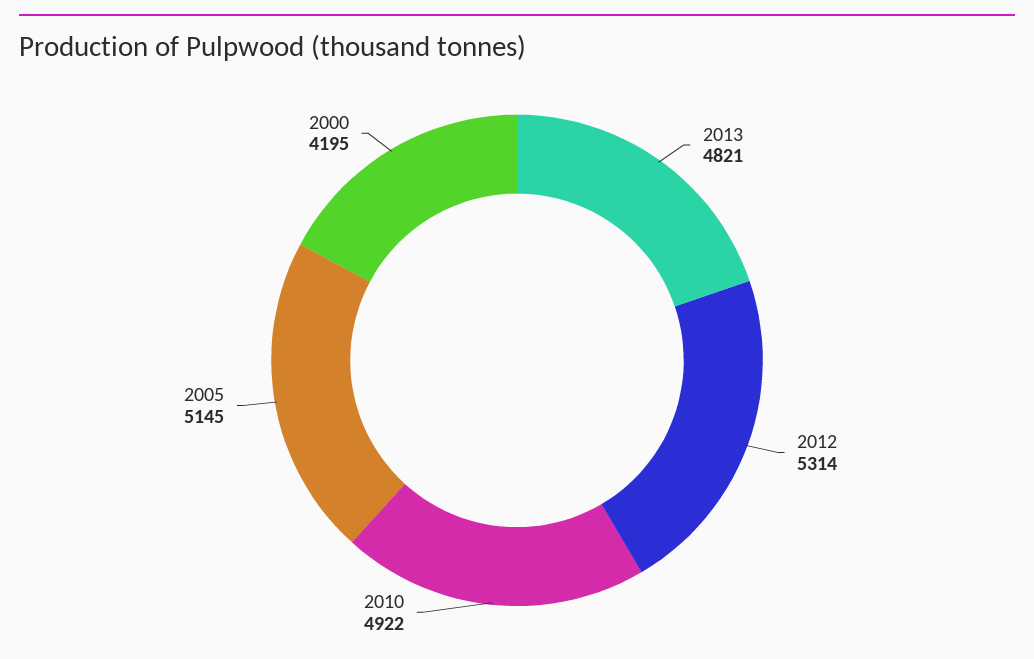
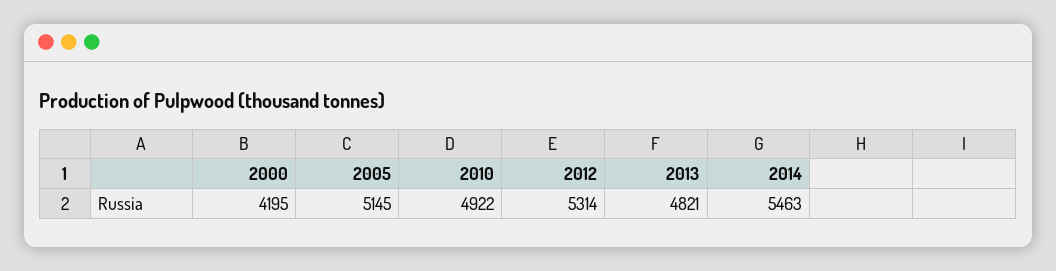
2014: none -> 5463

